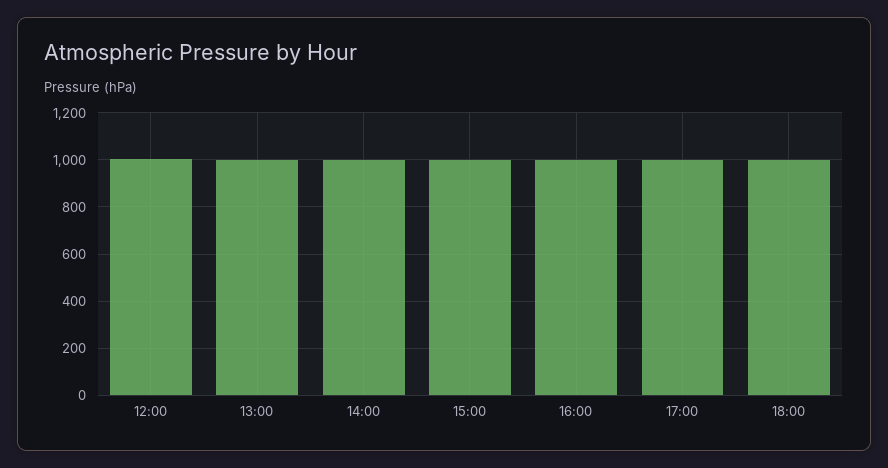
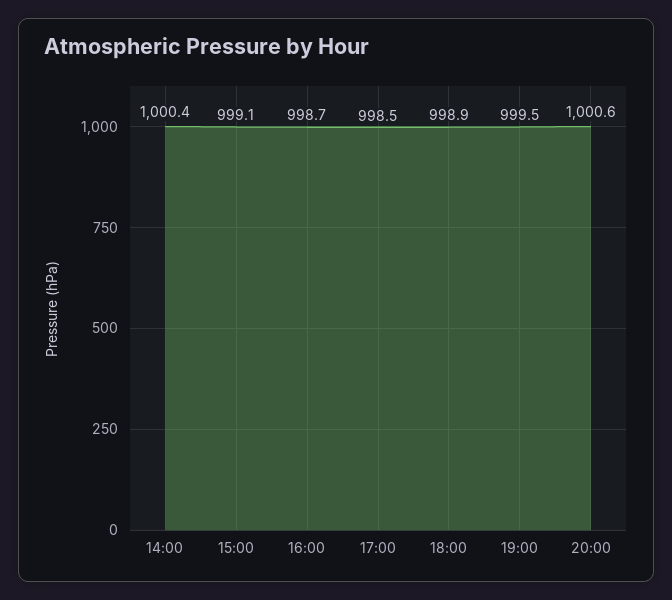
12:00: 1000 -> none
13:00: 1000 -> none
19:00: none -> 999.5
20:00: none -> 1000.6

